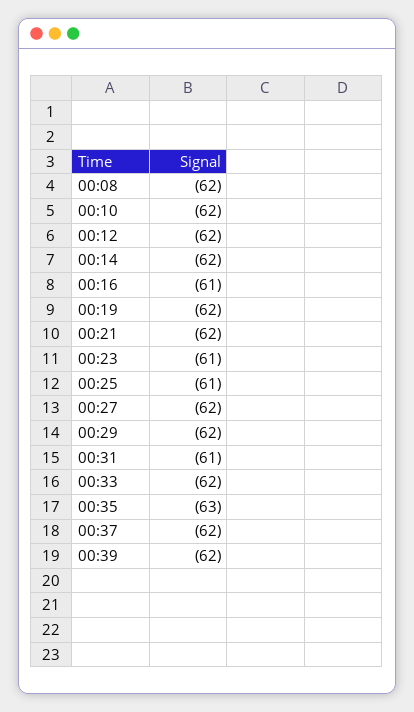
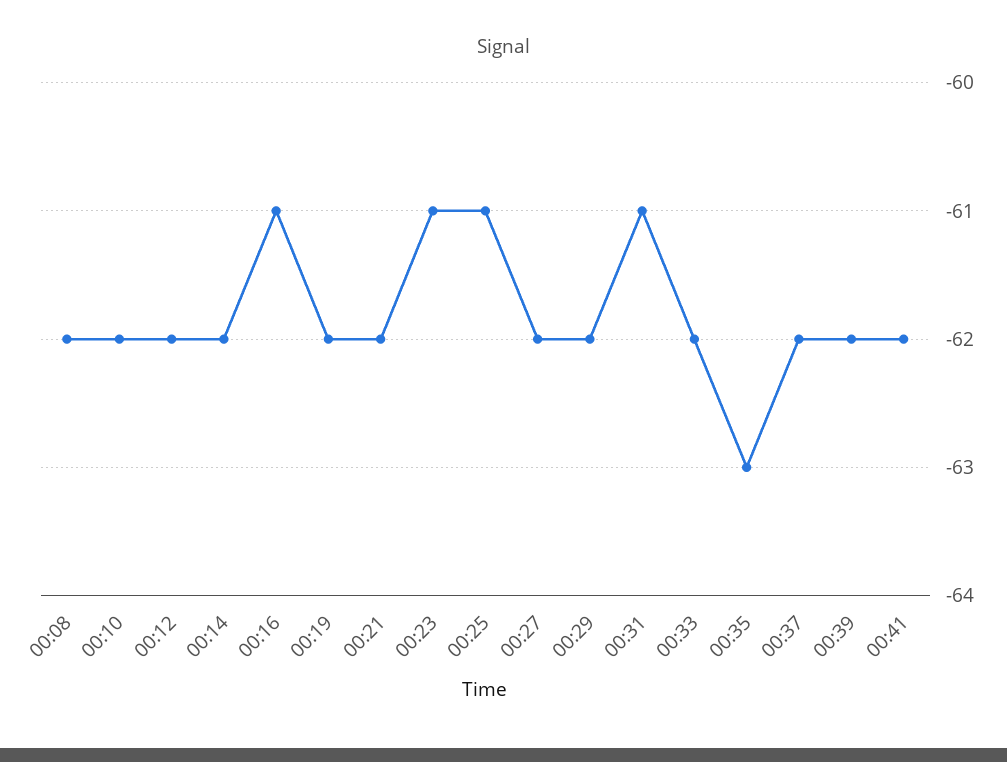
00:41: none -> -62

